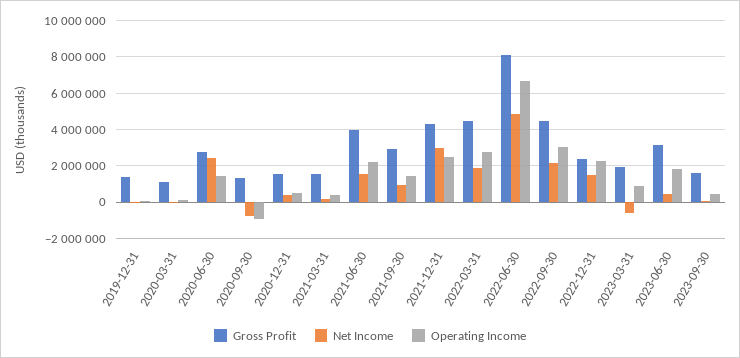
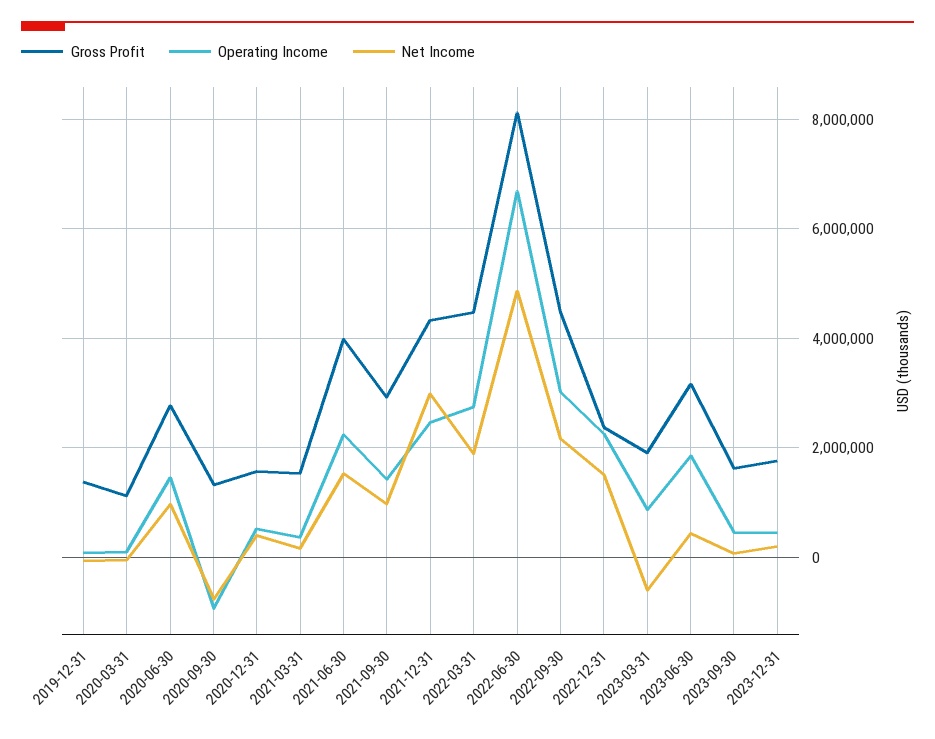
Net Income, 2020-06-30: 2500000 -> 1000000
Gross Profit, 2023-12-31: none -> 1800000
Operating Income, 2023-12-31: none -> 400000
Net Income, 2023-12-31: none -> 200000

